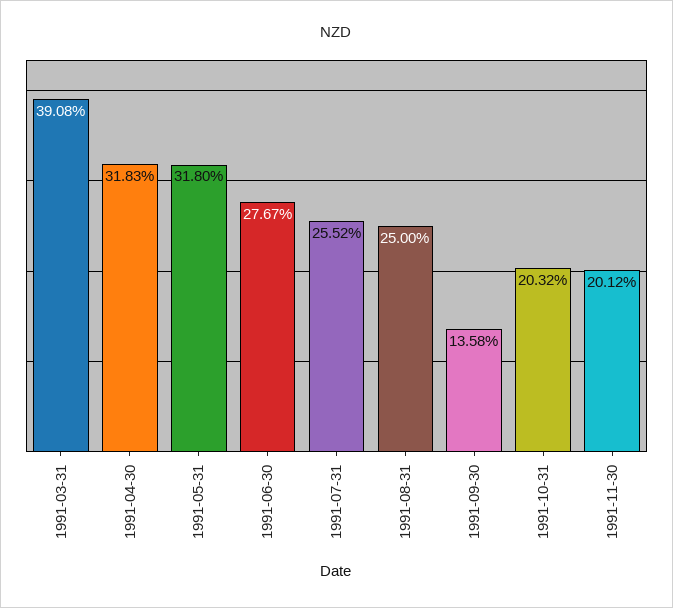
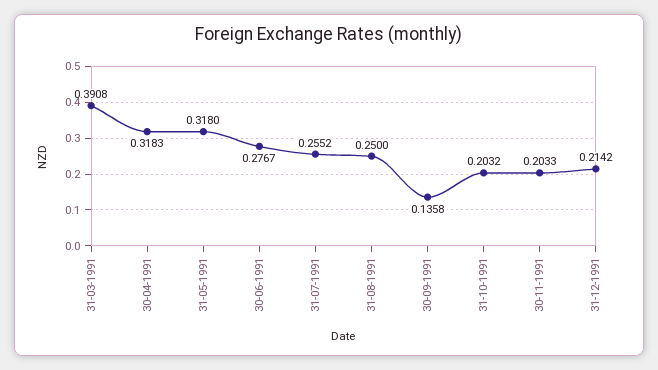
1991-11-30: 0.2012 -> 0.2033
31-12-1991: none -> 0.2142

